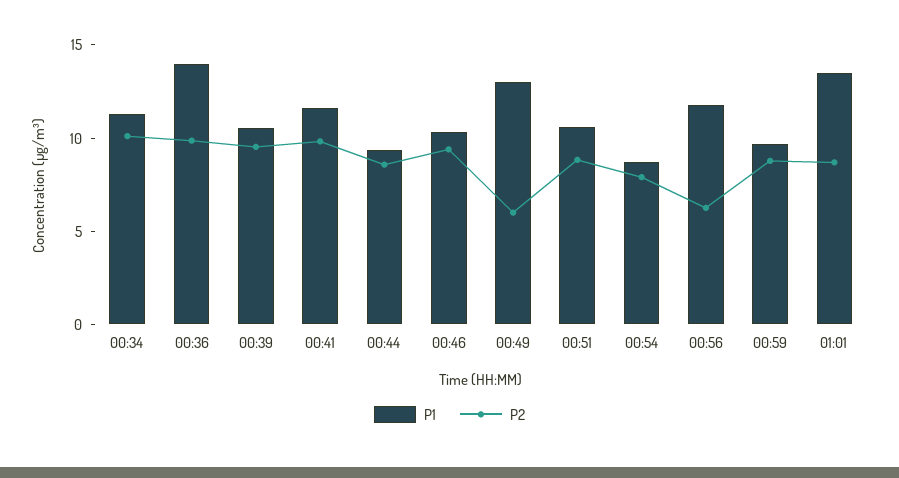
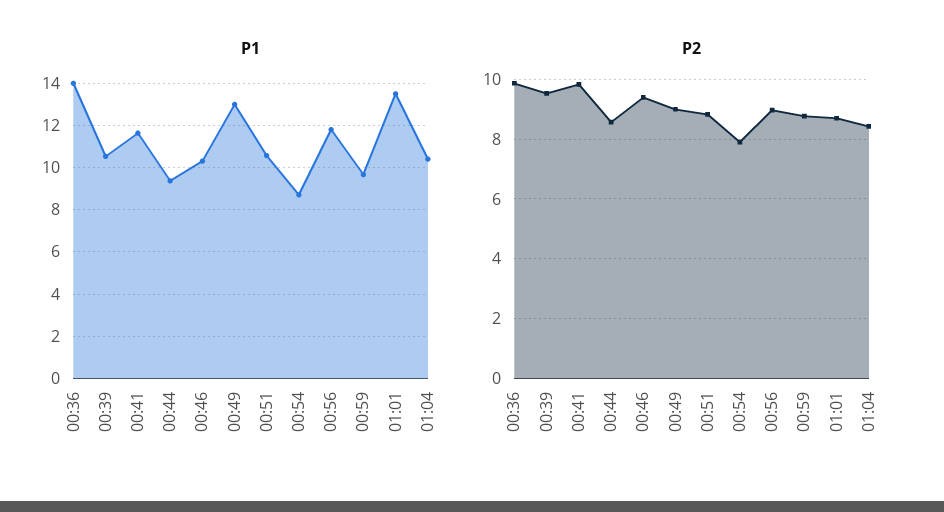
P1, 00:34: 11 -> none
P2, 00:34: 10 -> none
P2, 00:49: 6 -> 9
P2, 00:56: 6 -> 9
P1, 01:04: none -> 10.5
P2, 01:04: none -> 8.5

